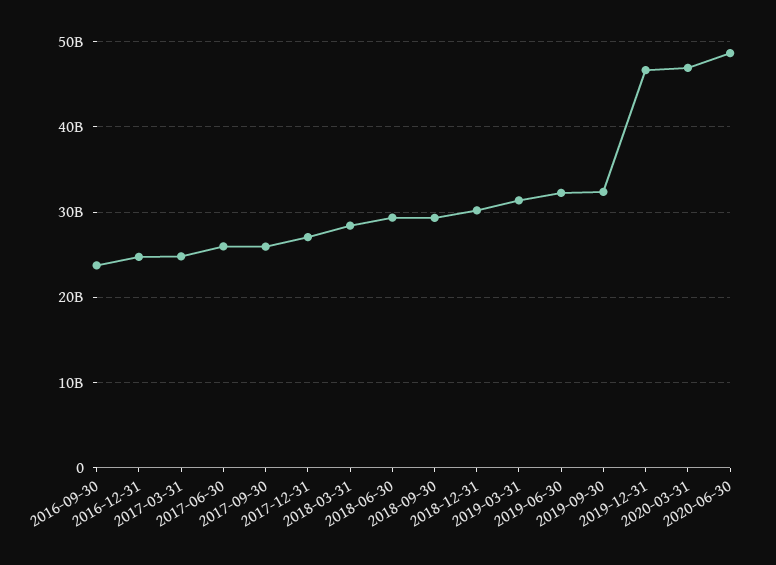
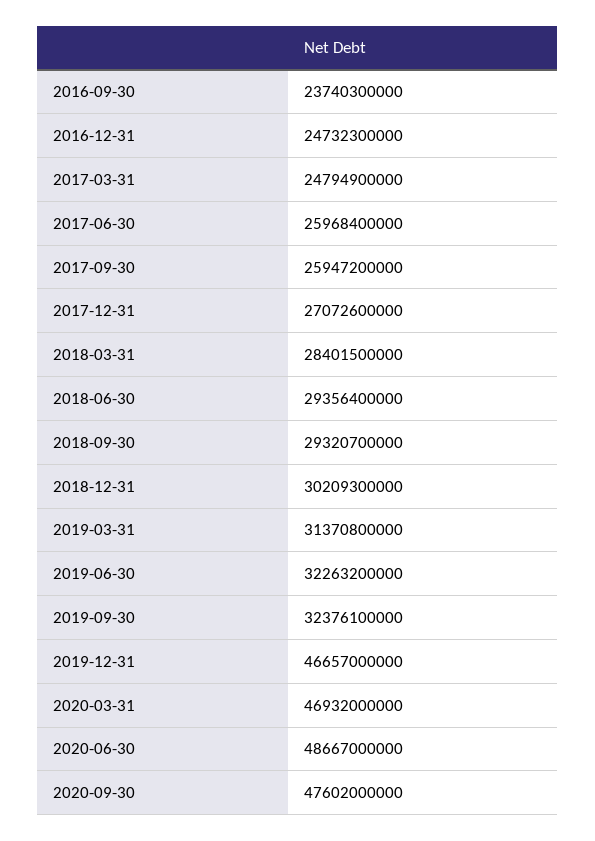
2020-09-30: none -> 47602000000

